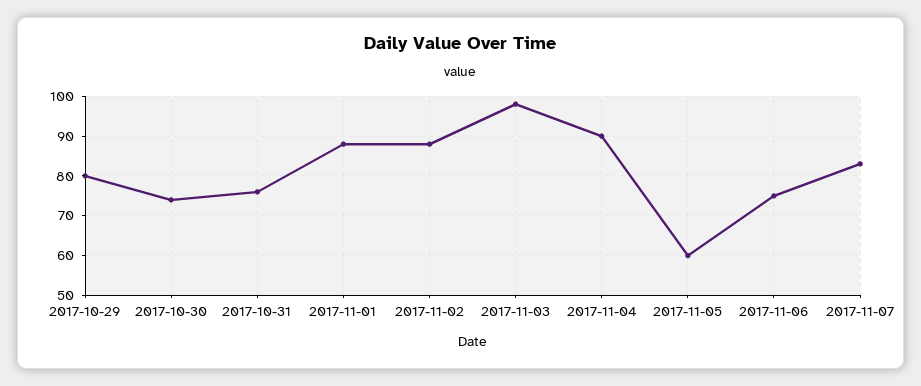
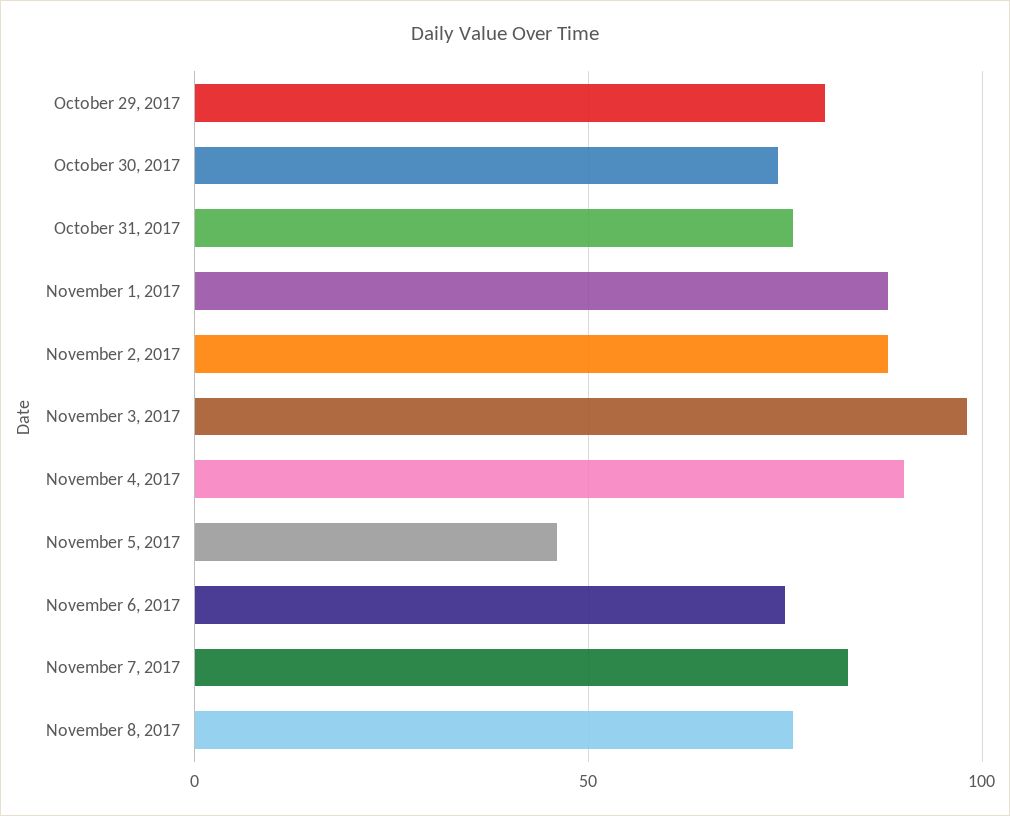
2017-11-05: 60 -> 45
November 8, 2017: none -> 75

